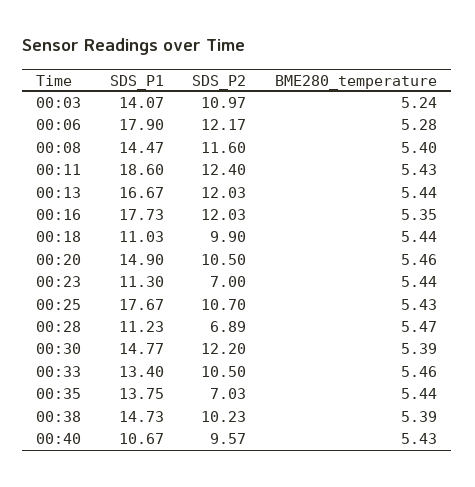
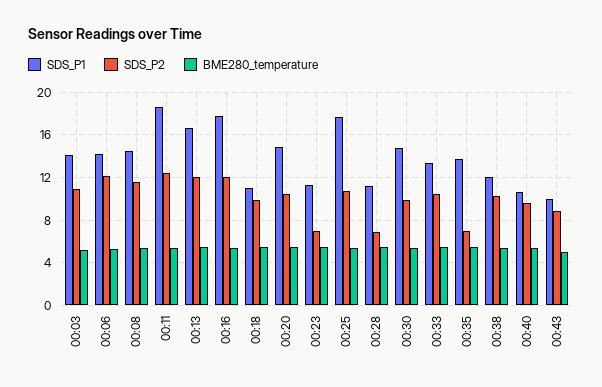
SDS_P1, 00:06: 17.9 -> 14
SDS_P2, 00:30: 12.2 -> 10
SDS_P1, 00:38: 14.73 -> 12
SDS_P1, 00:43: none -> 10
SDS_P2, 00:43: none -> 9
BME280_temperature, 00:43: none -> 5

